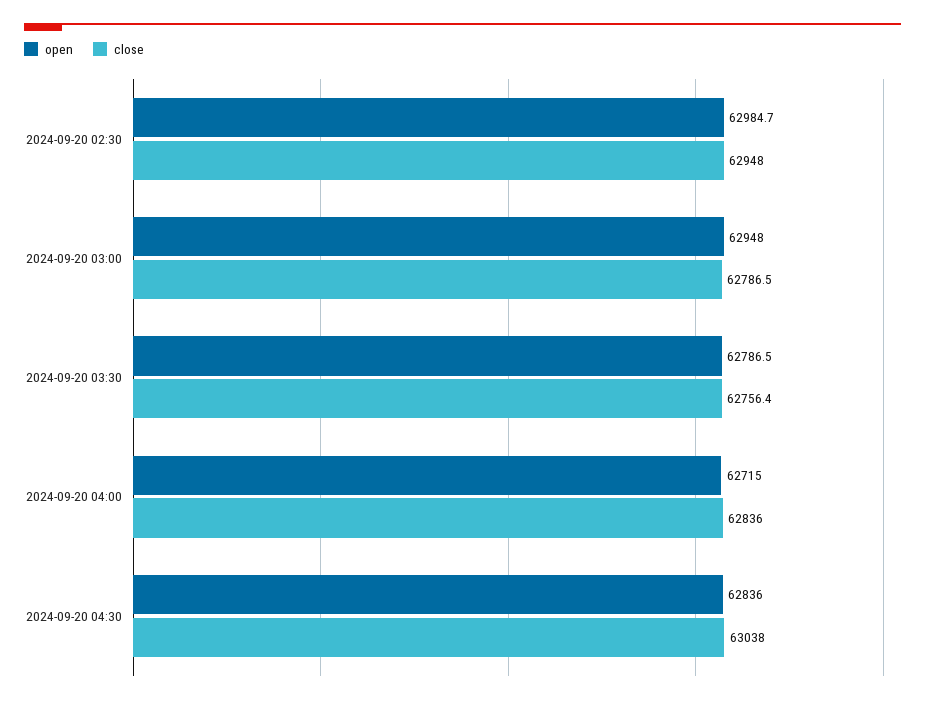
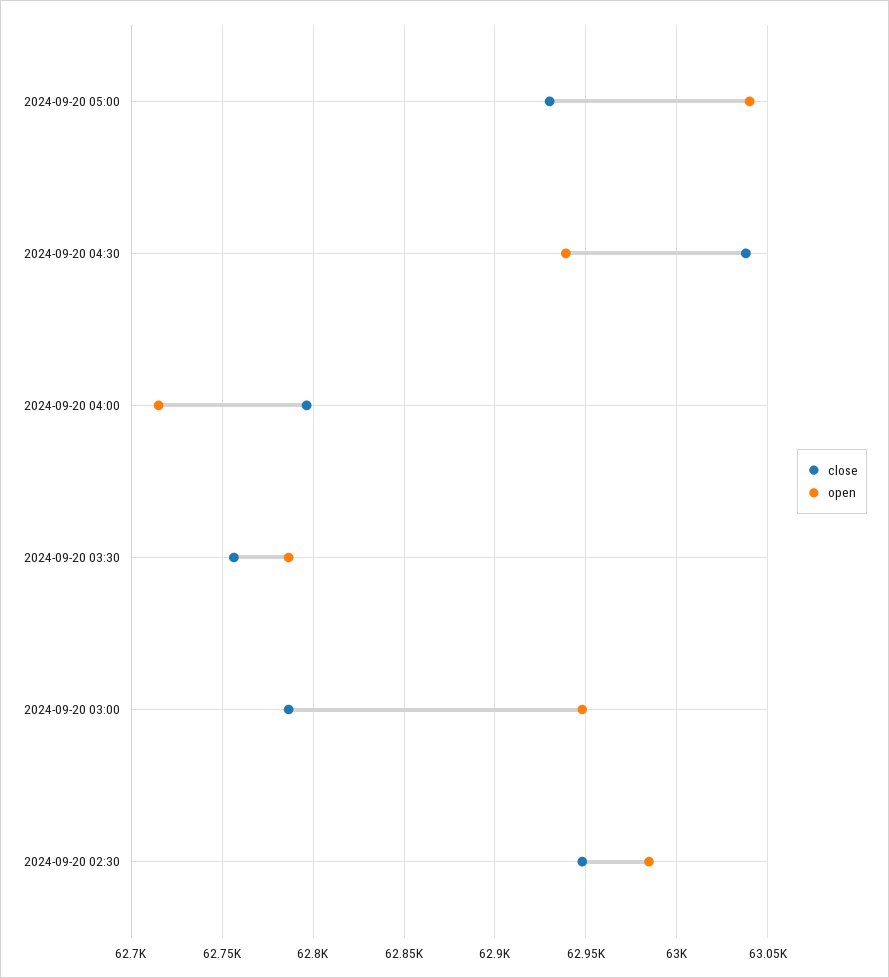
close, 2024-09-20 04:00: 62836 -> 62795
open, 2024-09-20 04:30: 62836 -> 62940
close, 2024-09-20 05:00: none -> 62930
open, 2024-09-20 05:00: none -> 63040

